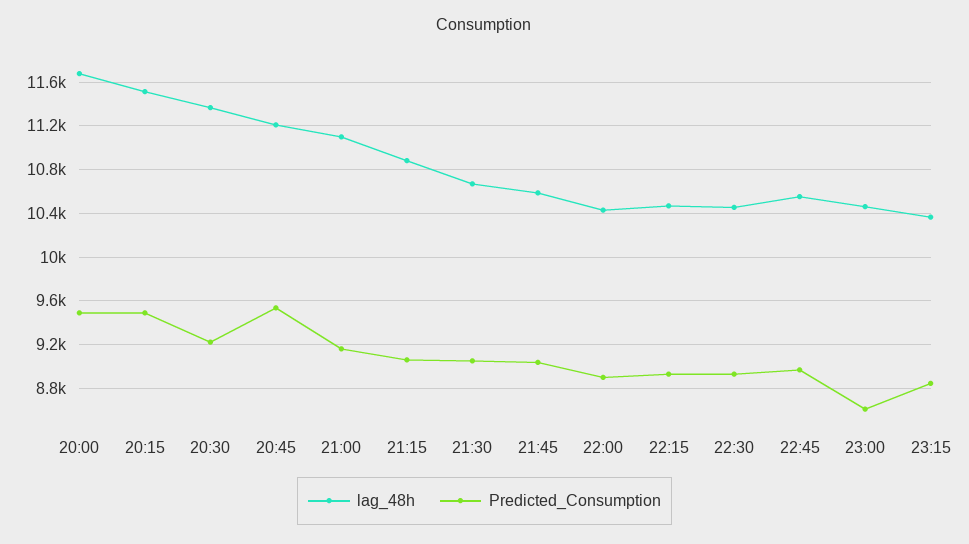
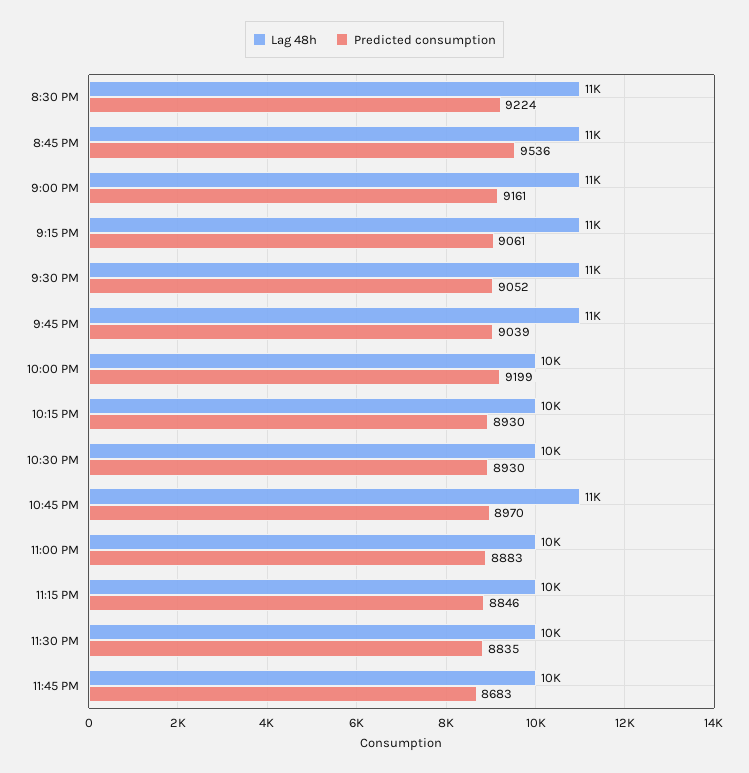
lag_48h, 20:00: 11700 -> none
Predicted_Consumption, 20:00: 9500 -> none
lag_48h, 20:15: 11500 -> none
Predicted_Consumption, 20:15: 9500 -> none
Predicted_Consumption, 22:00: 8900 -> 9199
Predicted_Consumption, 23:00: 8600 -> 8883
lag_48h, 11:30 PM: none -> 10000
Predicted_Consumption, 11:30 PM: none -> 8835
lag_48h, 11:45 PM: none -> 10000
Predicted_Consumption, 11:45 PM: none -> 8683

